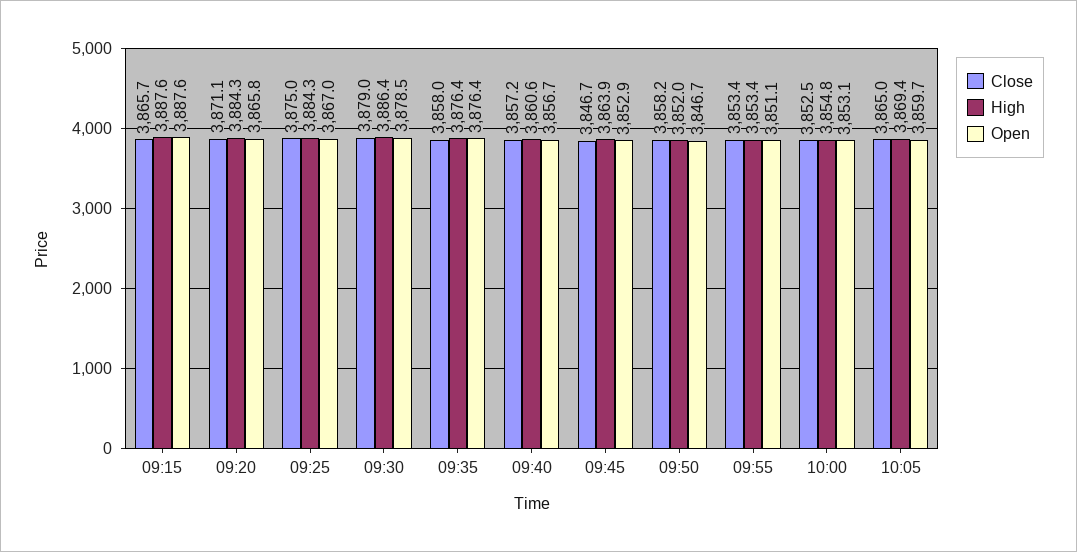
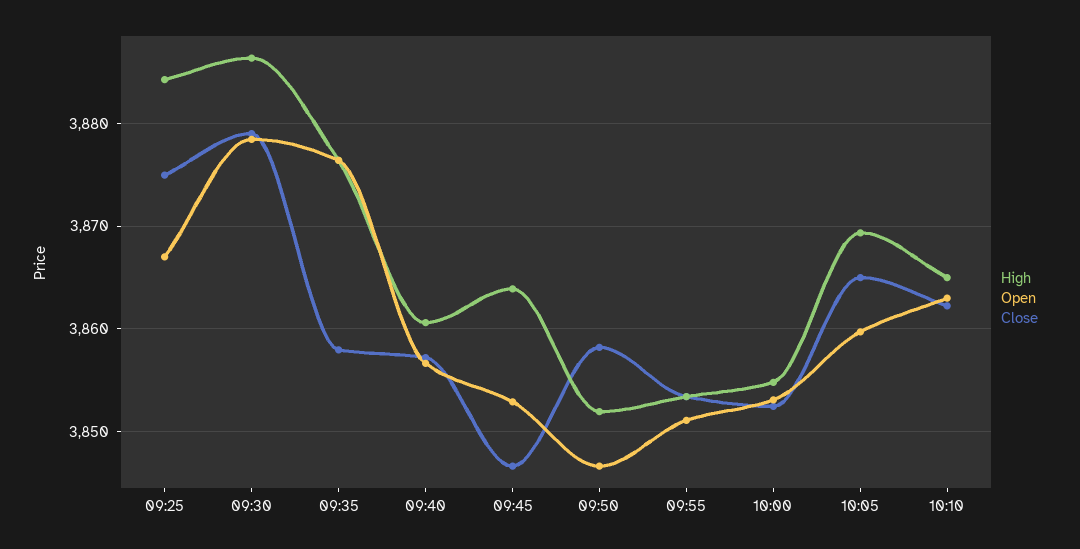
Close, 09:15: 3865.7 -> none
High, 09:15: 3887.6 -> none
Open, 09:15: 3887.6 -> none
Close, 09:20: 3871.1 -> none
High, 09:20: 3884.3 -> none
Open, 09:20: 3865.8 -> none
High, 10:10: none -> 3865
Open, 10:10: none -> 3863
Close, 10:10: none -> 3862

